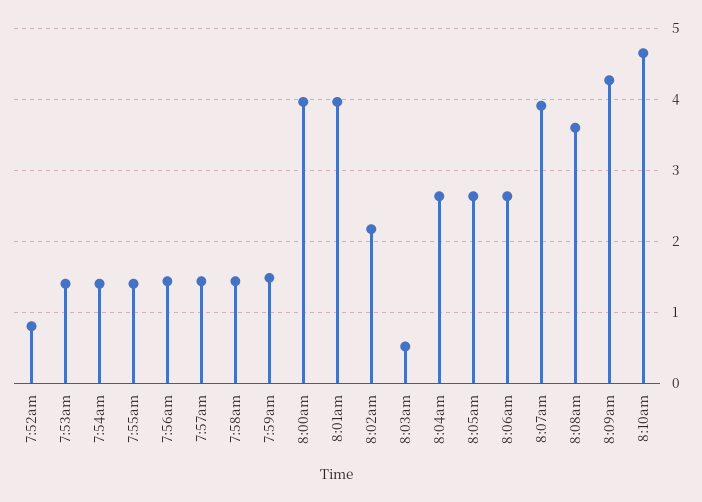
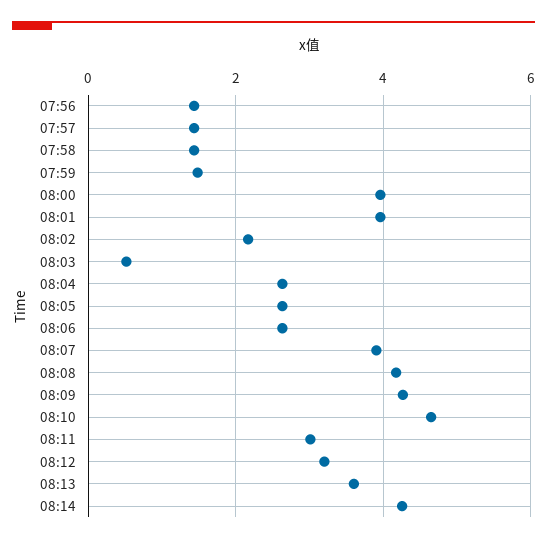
7:52am: 0.8 -> none
7:53am: 1.4 -> none
7:54am: 1.4 -> none
7:55am: 1.4 -> none
8:08am: 3.6 -> 4.2
08:11: none -> 3
08:12: none -> 3.2
08:13: none -> 3.6
08:14: none -> 4.2

